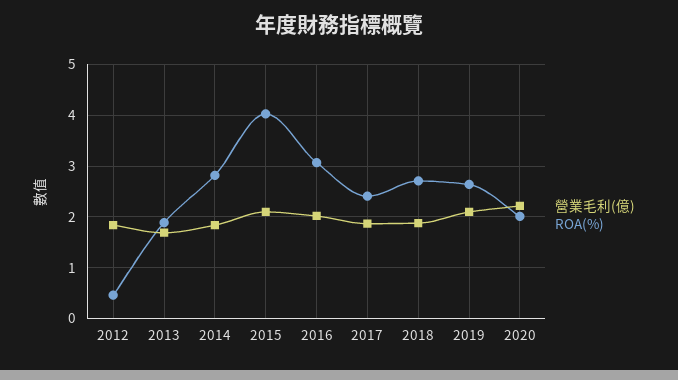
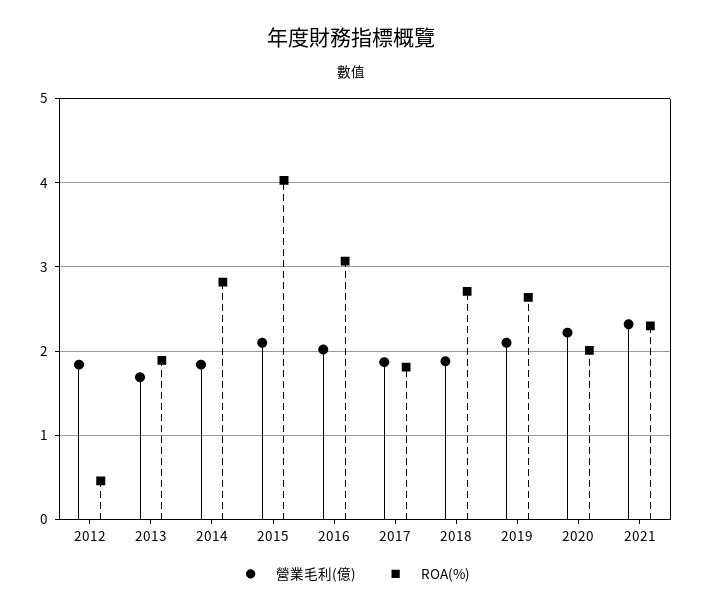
ROA(%), 2017: 2.4 -> 1.8
營業毛利(億), 2021: none -> 2.3
ROA(%), 2021: none -> 2.3

